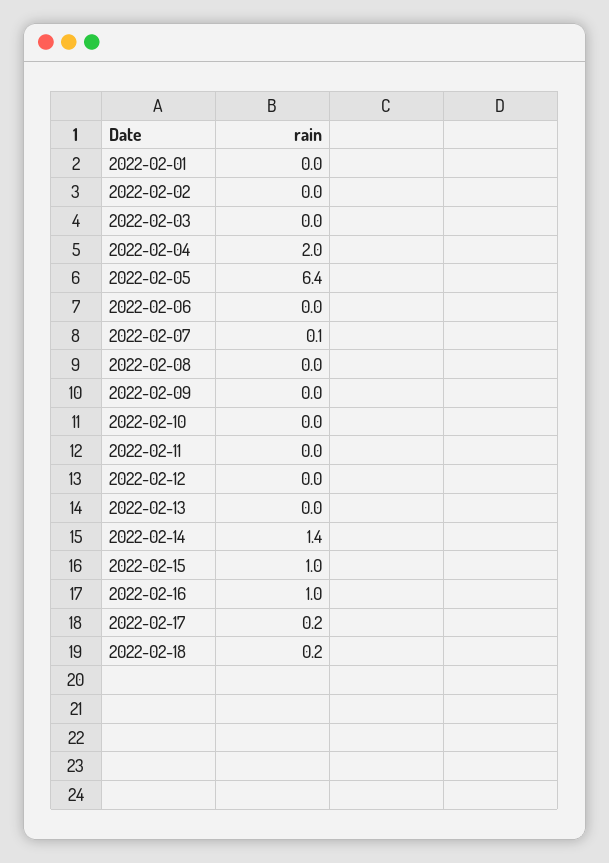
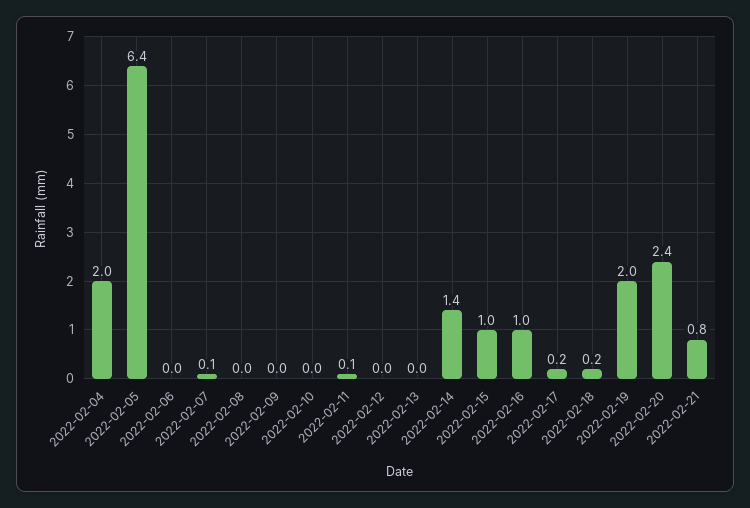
2022-02-01: 0 -> none
2022-02-02: 0 -> none
2022-02-03: 0 -> none
2022-02-11: 0 -> 0.1
2022-02-19: none -> 2
2022-02-20: none -> 2.4
2022-02-21: none -> 0.8

